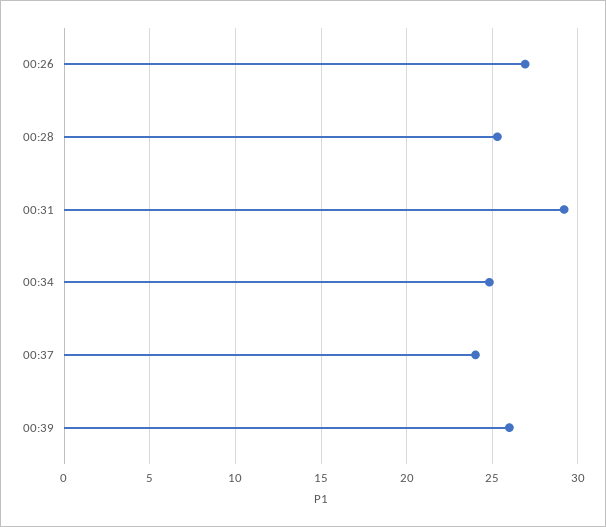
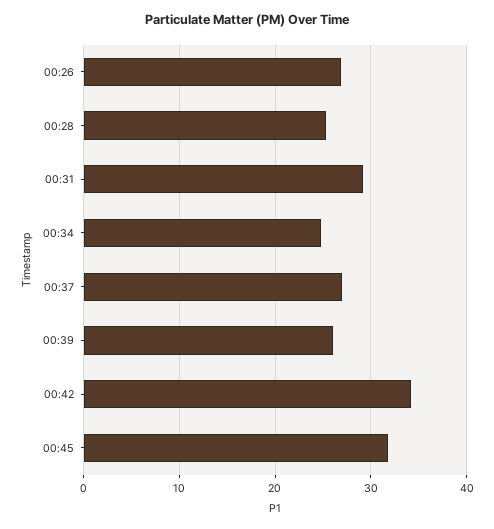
00:37: 24 -> 27
00:42: none -> 34
00:45: none -> 32

